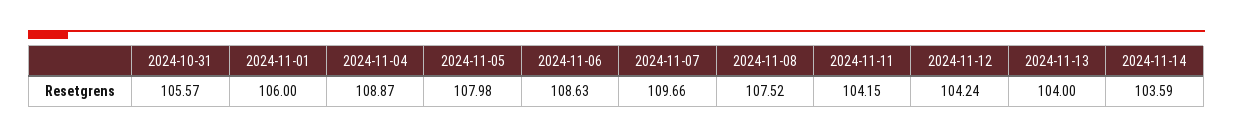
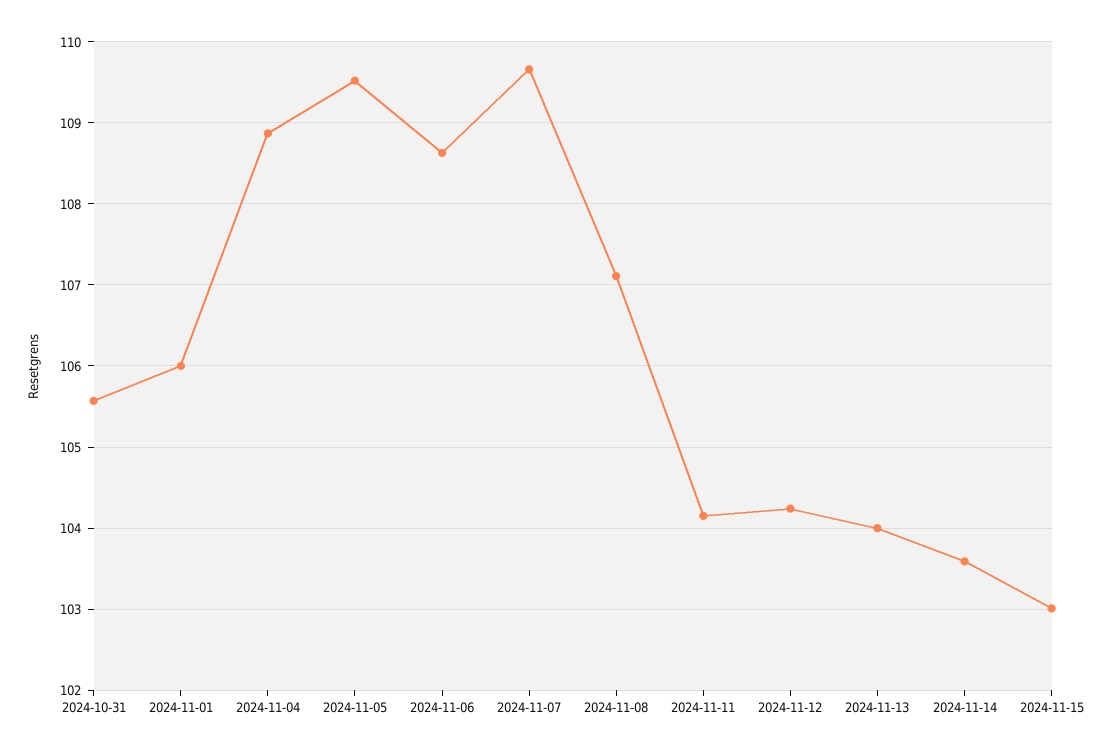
2024-11-05: 107.98 -> 109.5
2024-11-08: 107.52 -> 107.1
2024-11-15: none -> 103

